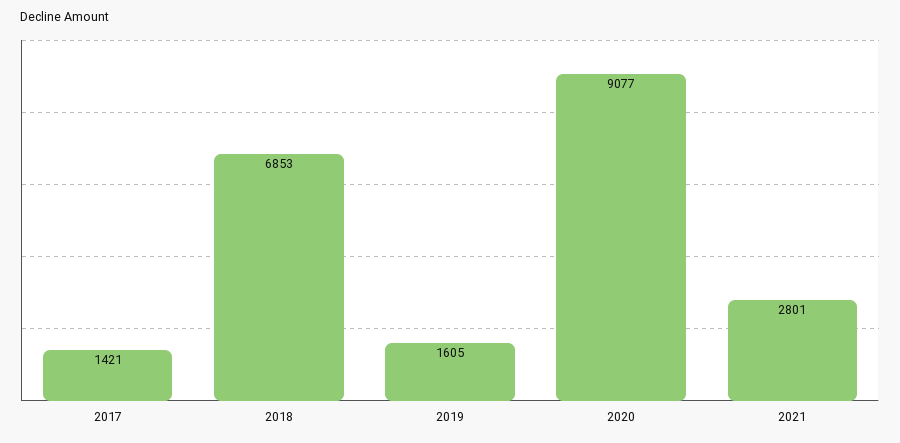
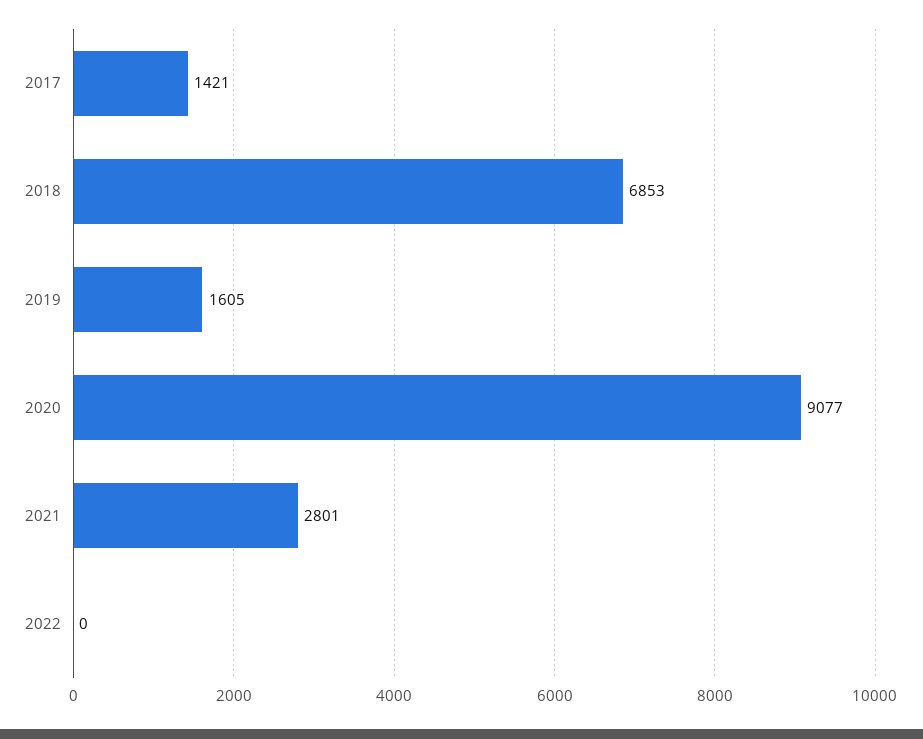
2022: none -> 0

